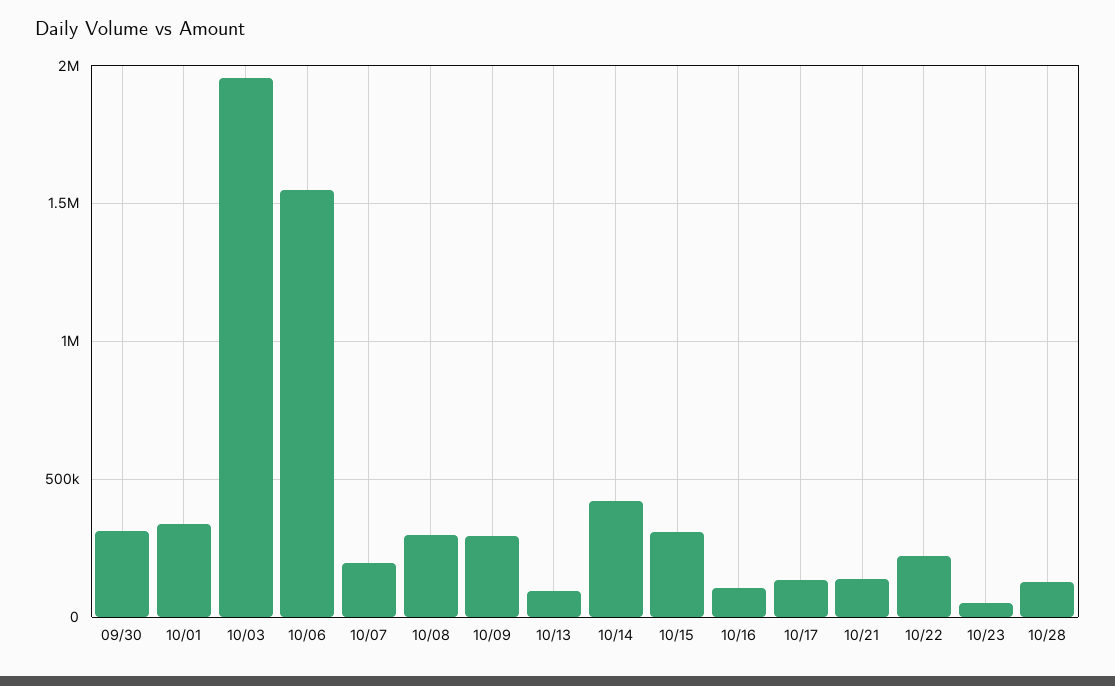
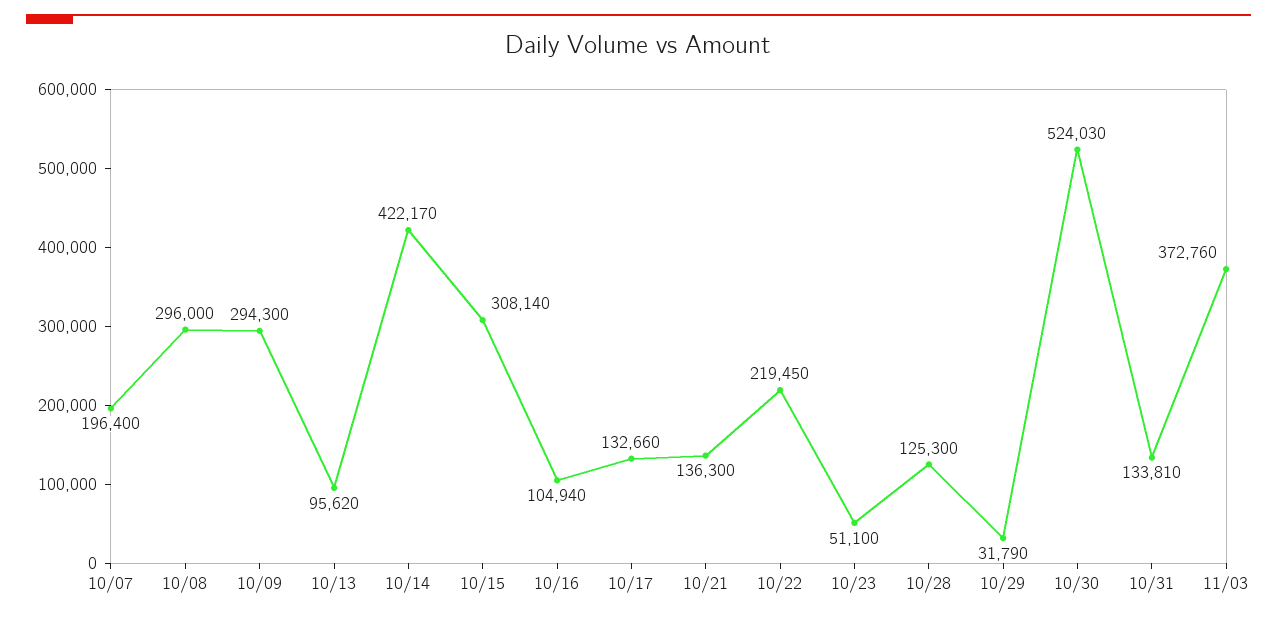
09/30: 300000 -> none
10/01: 350000 -> none
10/03: 1950000 -> none
10/06: 1550000 -> none
10/29: none -> 31790
10/30: none -> 524030
10/31: none -> 133810
11/03: none -> 372760

